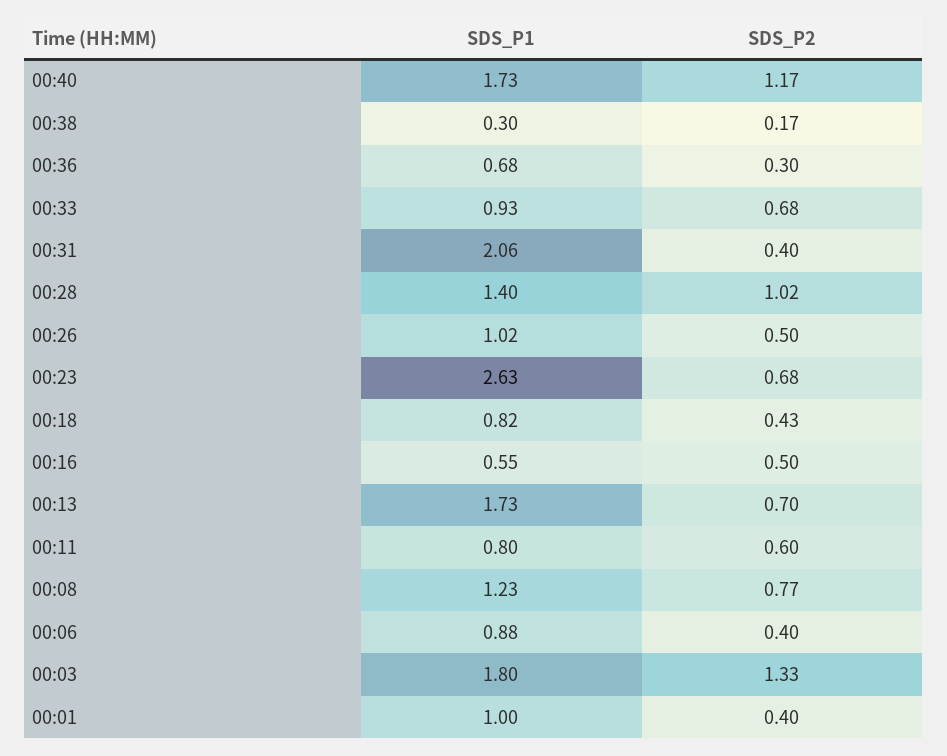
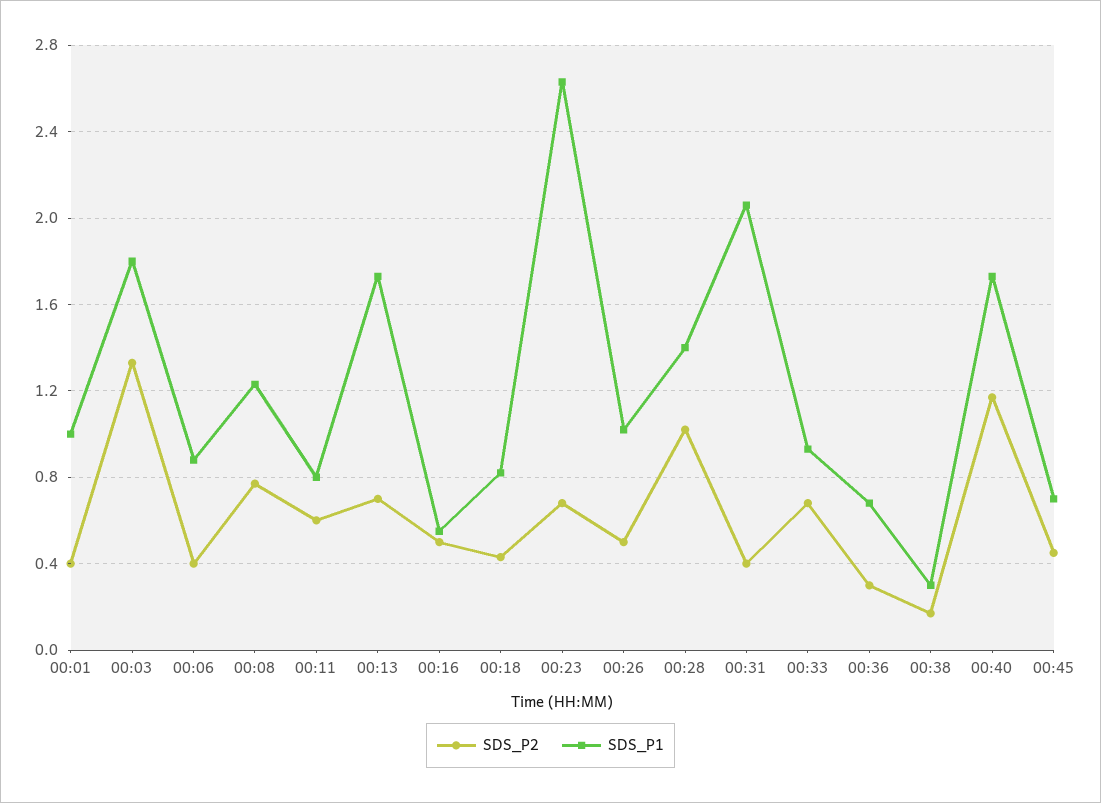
SDS_P2, 00:45: none -> 0.45
SDS_P1, 00:45: none -> 0.7

